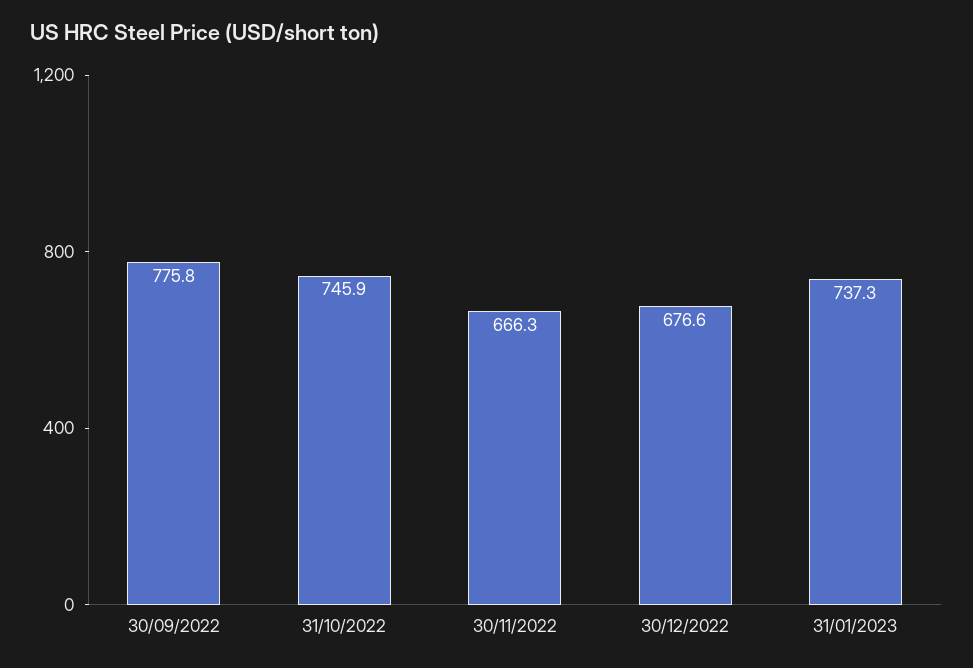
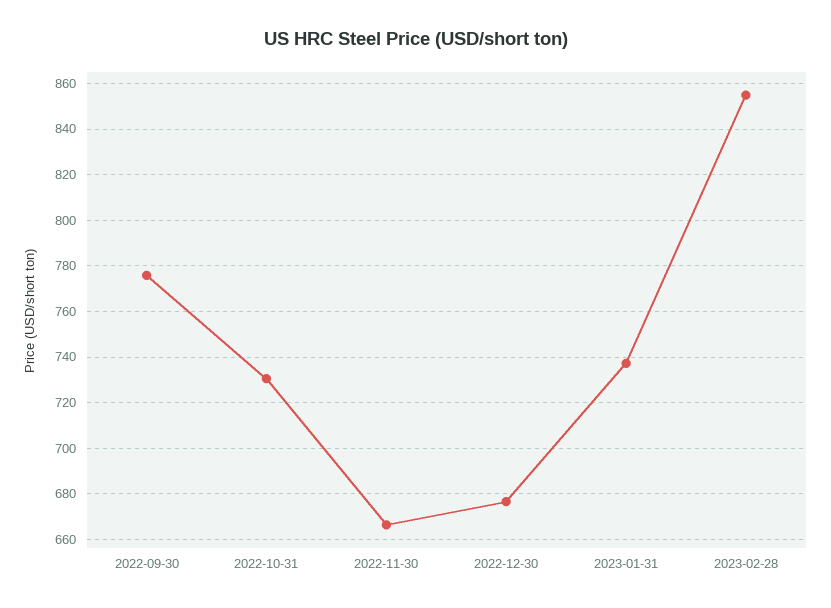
31/10/2022: 745.9 -> 730
2023-02-28: none -> 855

